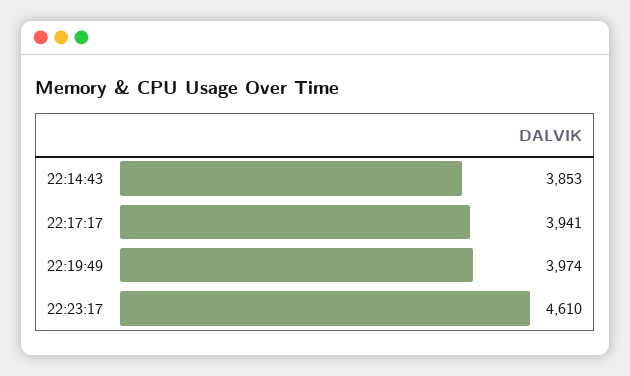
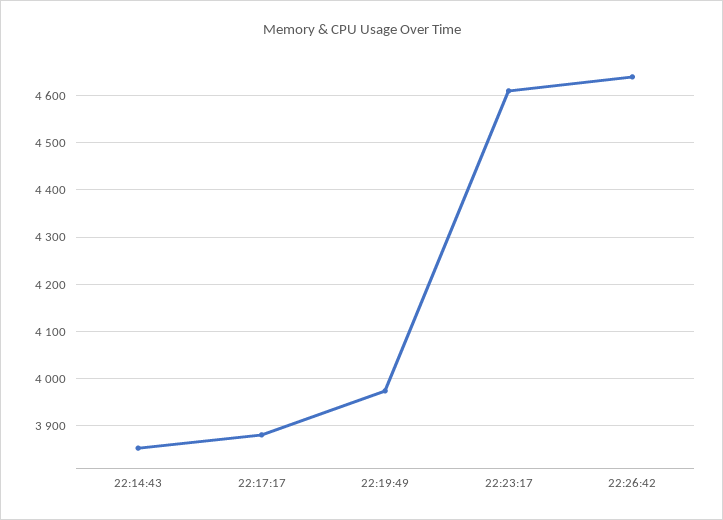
22:17:17: 3941 -> 3880
22:26:42: none -> 4640

